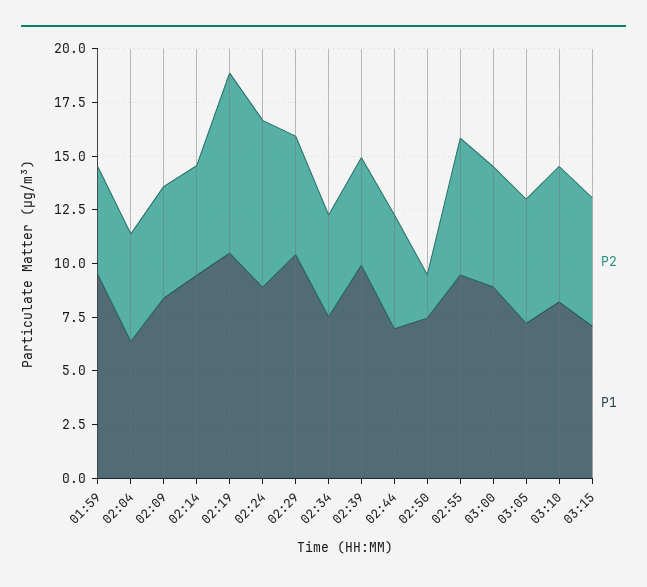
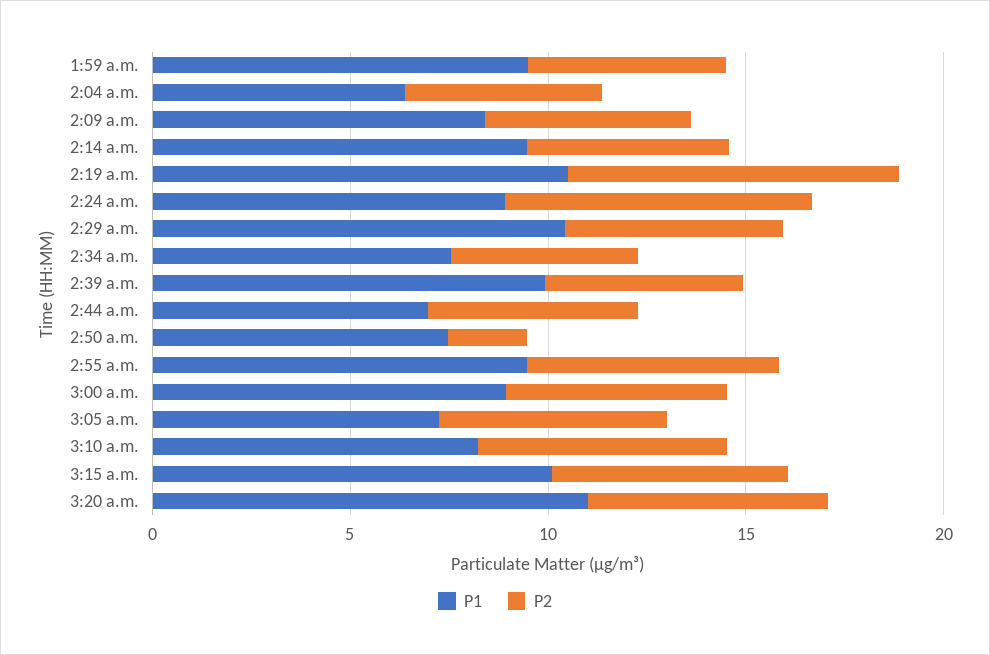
P1, 03:15: 7 -> 10
P1, 3:20 a.m.: none -> 11
P2, 3:20 a.m.: none -> 6

